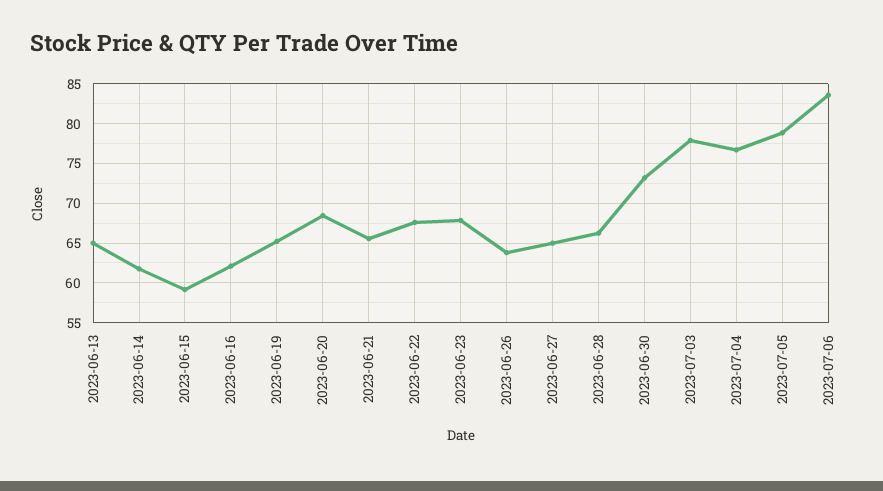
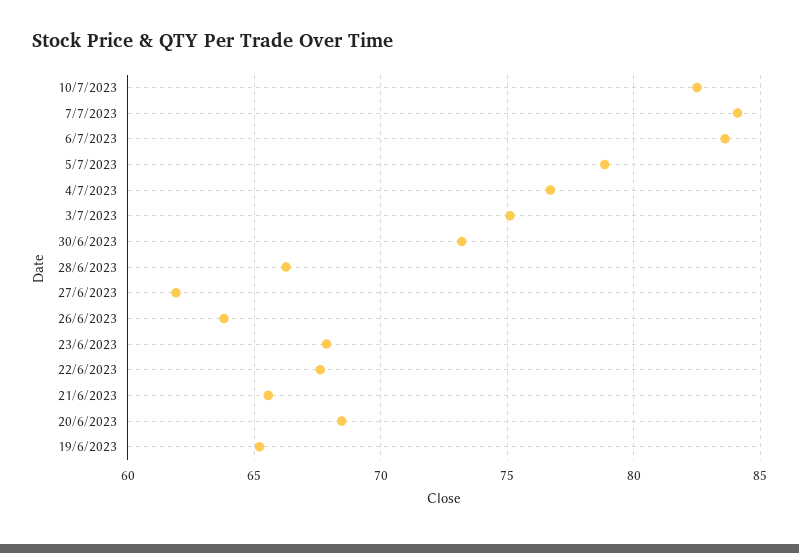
2023-06-13: 65 -> none
2023-06-14: 62 -> none
2023-06-15: 59 -> none
2023-06-16: 62 -> none
2023-06-27: 65 -> 62
2023-07-03: 78 -> 75
10/7/2023: none -> 82.5
7/7/2023: none -> 84

